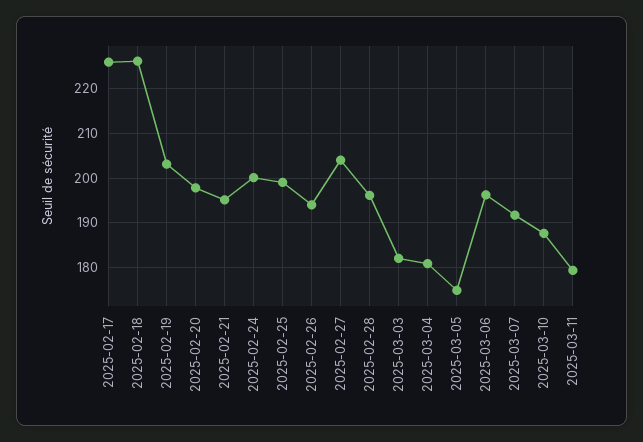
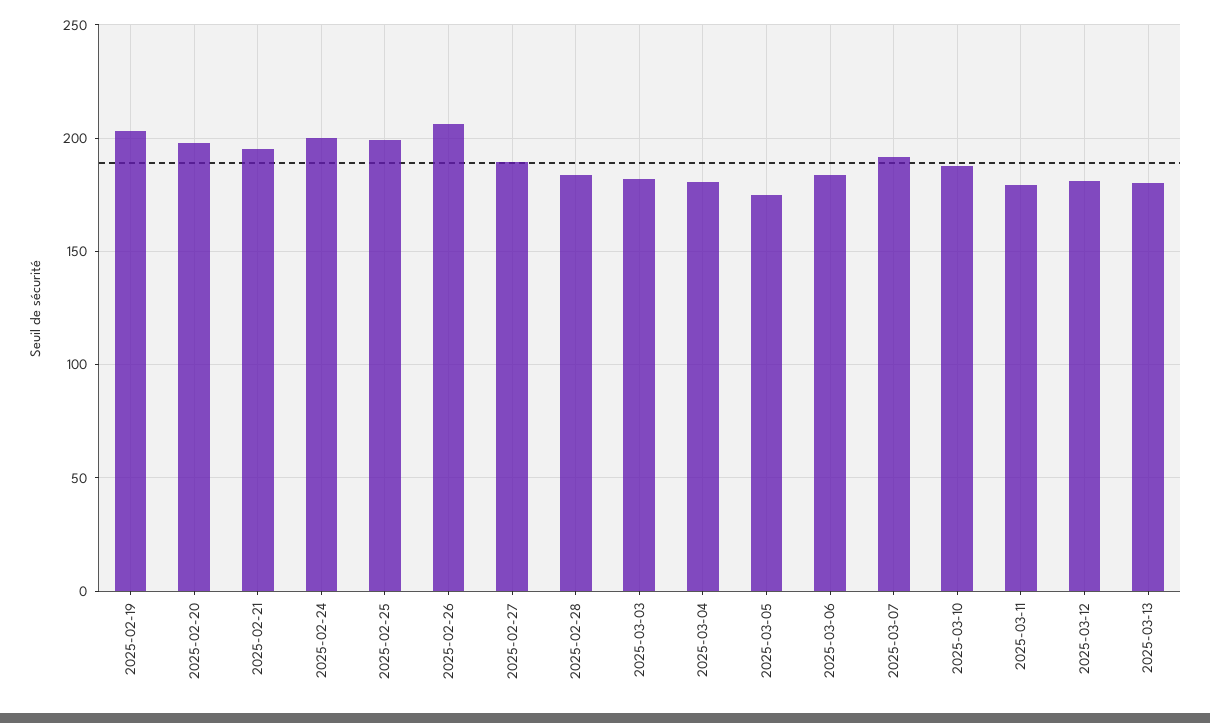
2025-02-17: 226 -> none
2025-02-18: 226 -> none
2025-02-26: 194 -> 205
2025-02-27: 204 -> 190
2025-02-28: 196 -> 185
2025-03-06: 196 -> 185
2025-03-12: none -> 180
2025-03-13: none -> 180

